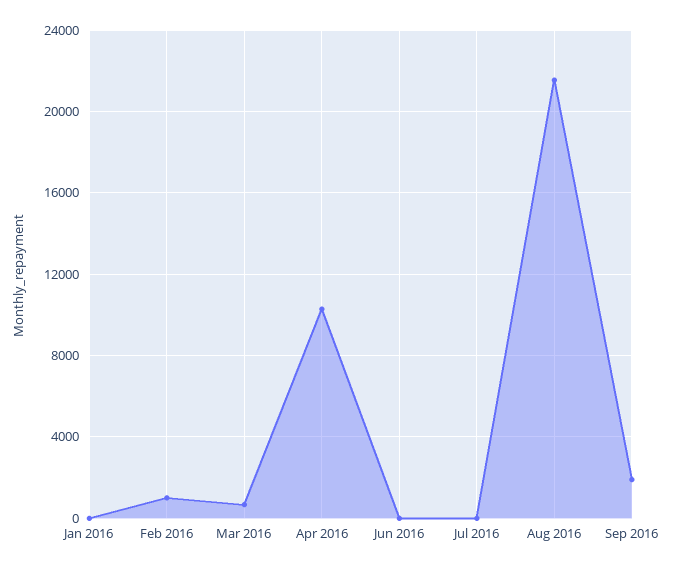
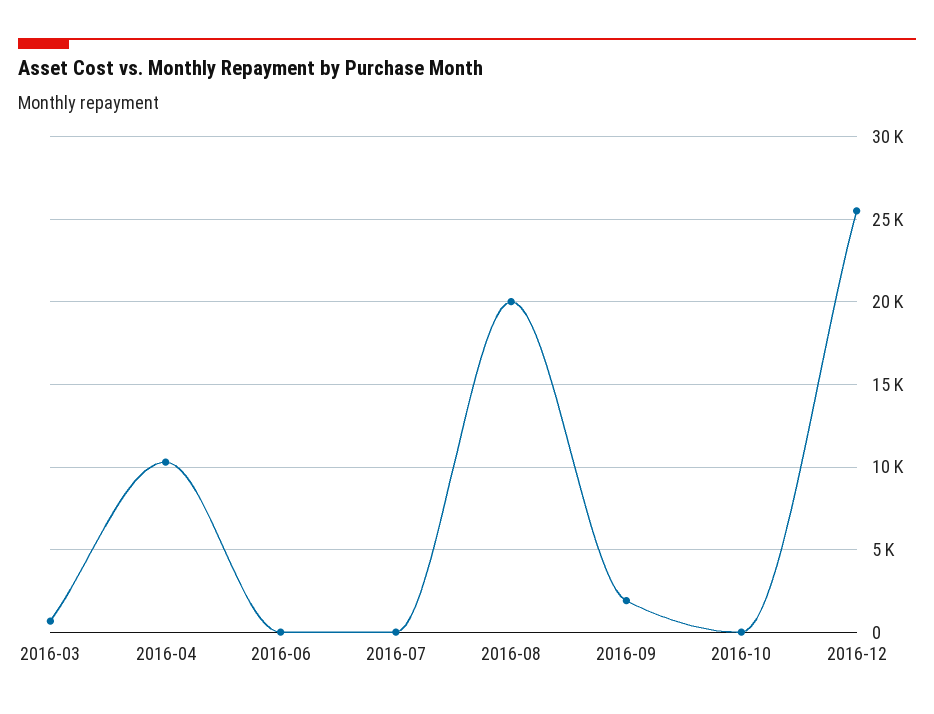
Jan 2016: 0 -> none
Feb 2016: 1000 -> none
Aug 2016: 21500 -> 20000
2016-10: none -> 0
2016-12: none -> 25500

